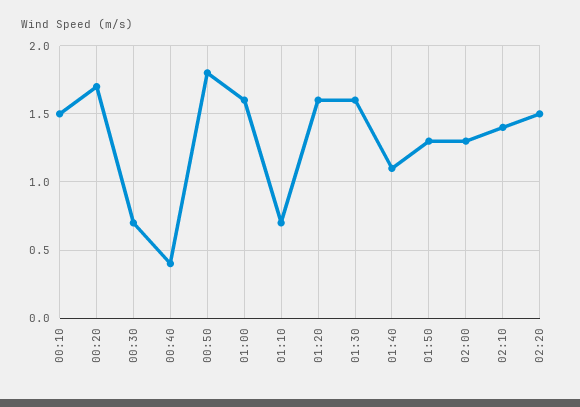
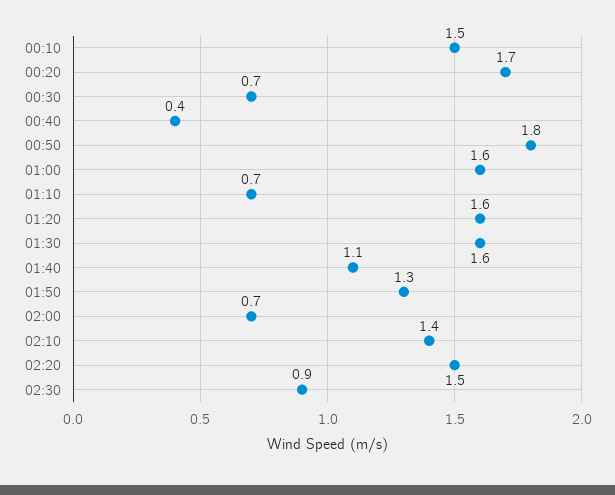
02:00: 1.3 -> 0.7
02:30: none -> 0.9

